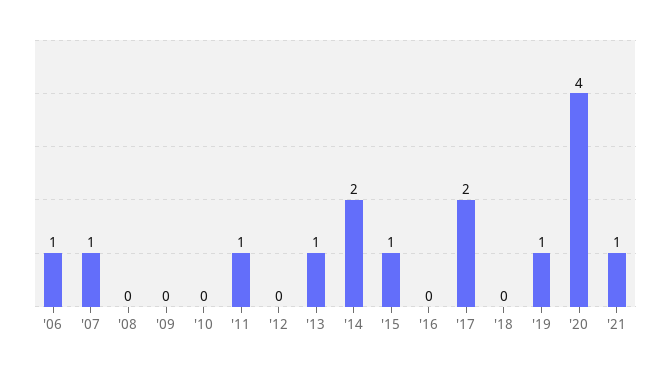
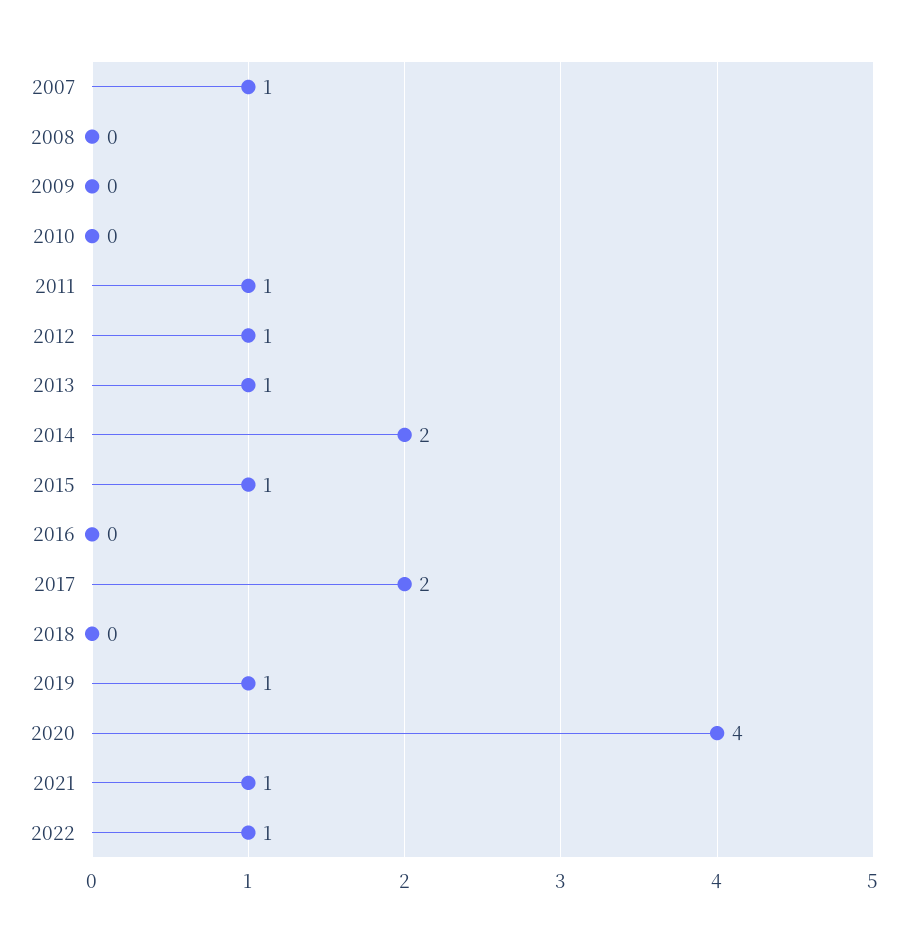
'06: 1 -> none
'12: 0 -> 1
2022: none -> 1

